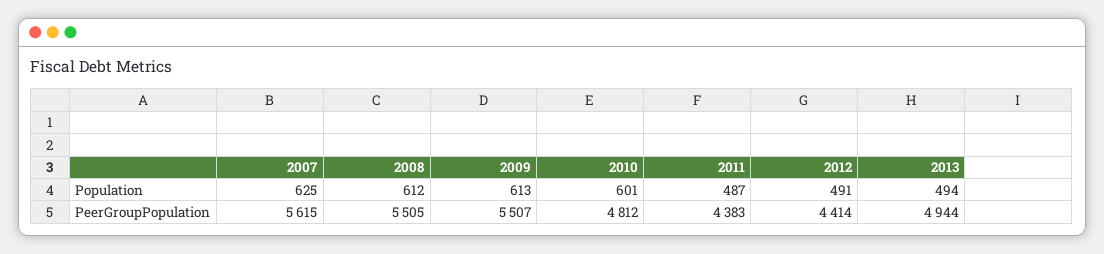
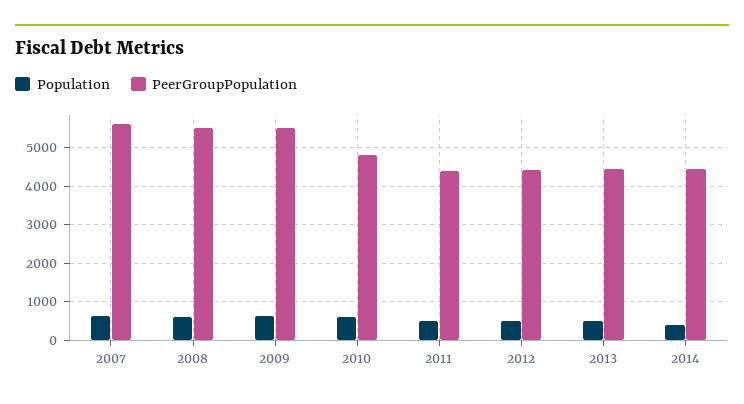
PeerGroupPopulation, 2013: 4944 -> 4400
Population, 2014: none -> 400
PeerGroupPopulation, 2014: none -> 4400

